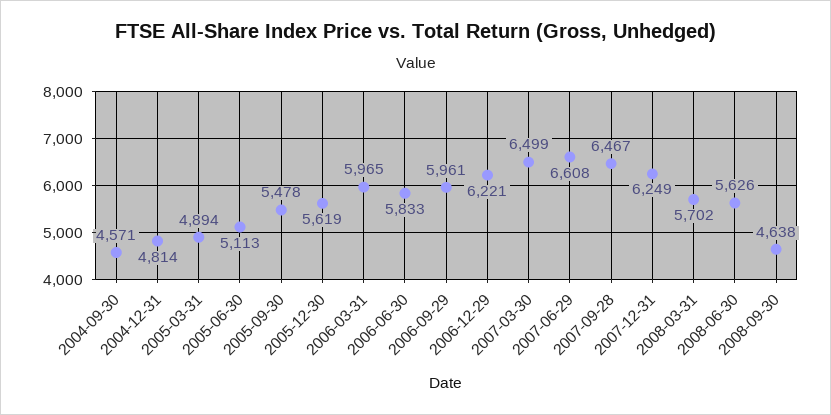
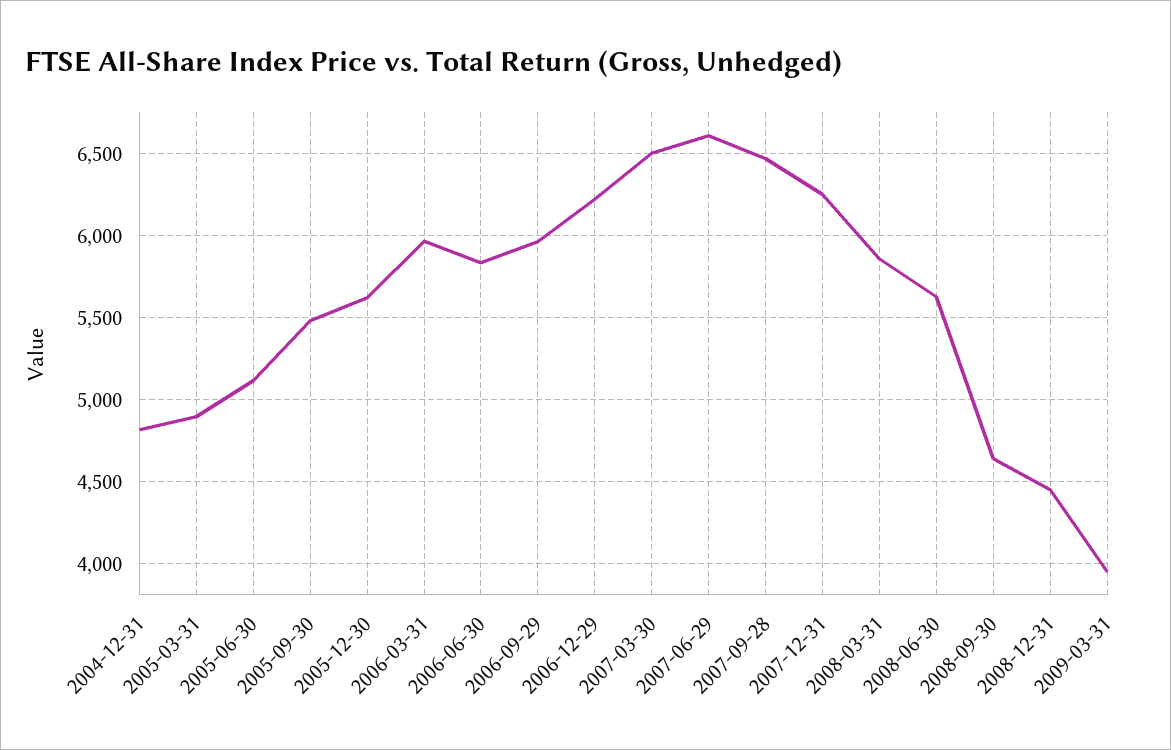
2004-09-30: 4571 -> none
2008-03-31: 5702 -> 5850
2008-12-31: none -> 4450
2009-03-31: none -> 3950

